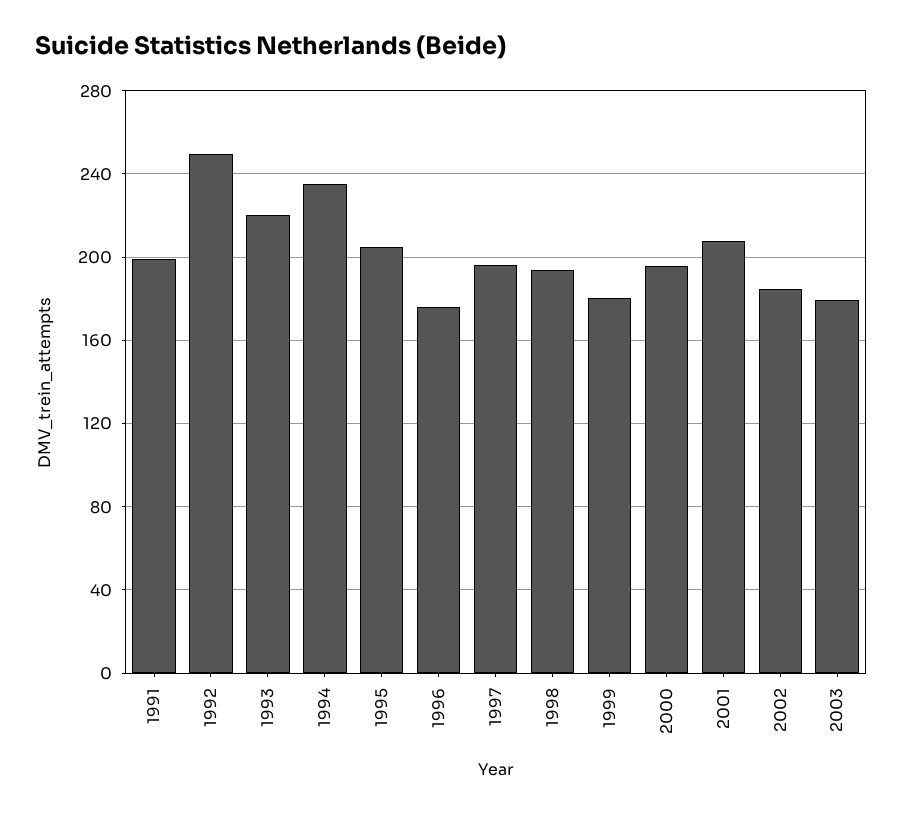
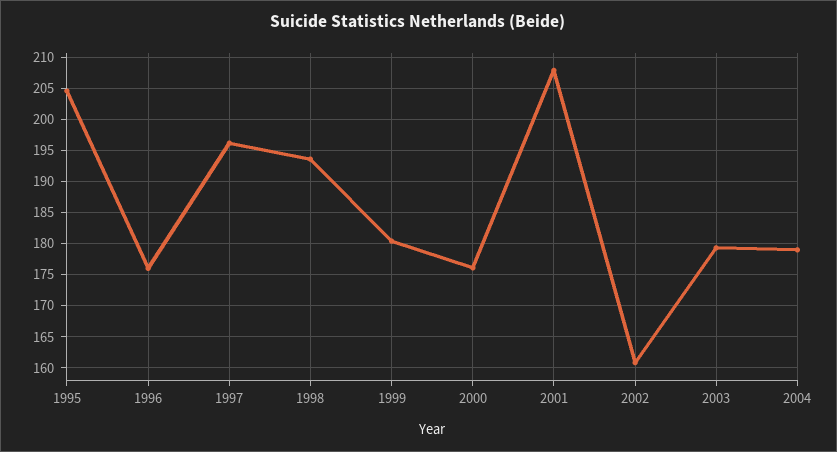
1991: 200 -> none
1992: 250 -> none
1993: 220 -> none
1994: 235 -> none
2000: 195 -> 176
2002: 185 -> 161
2004: none -> 179

